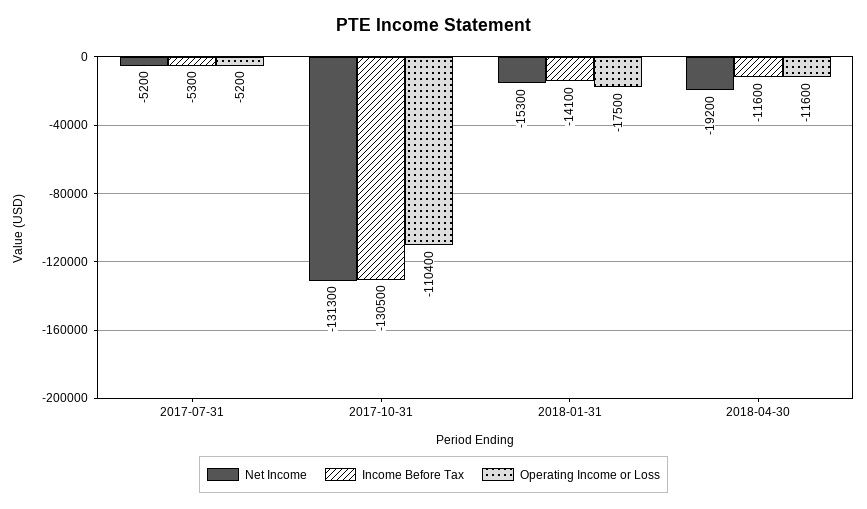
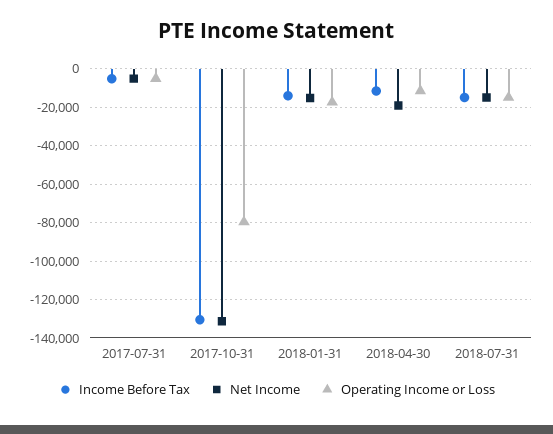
Operating Income or Loss, 2017-10-31: -110400 -> -80000
Income Before Tax, 2018-07-31: none -> -15000
Net Income, 2018-07-31: none -> -15000
Operating Income or Loss, 2018-07-31: none -> -15000

